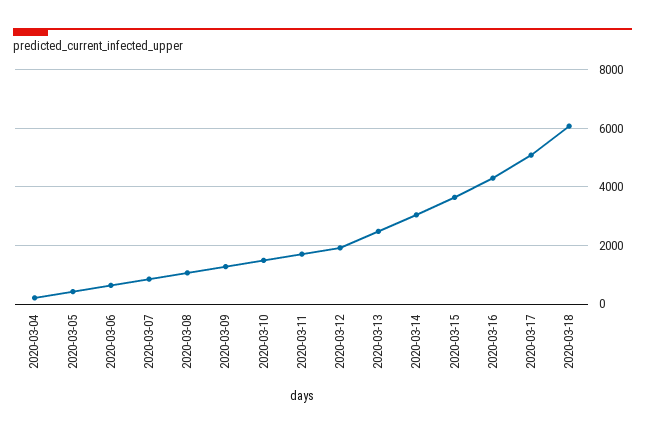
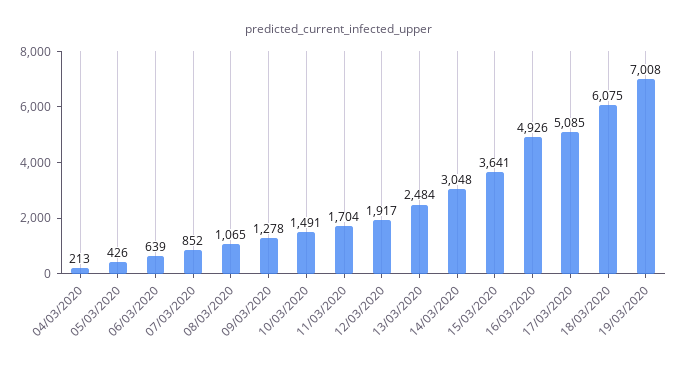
2020-03-16: 4250 -> 4926
19/03/2020: none -> 7008

